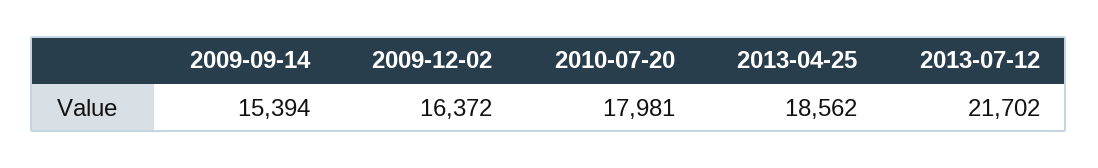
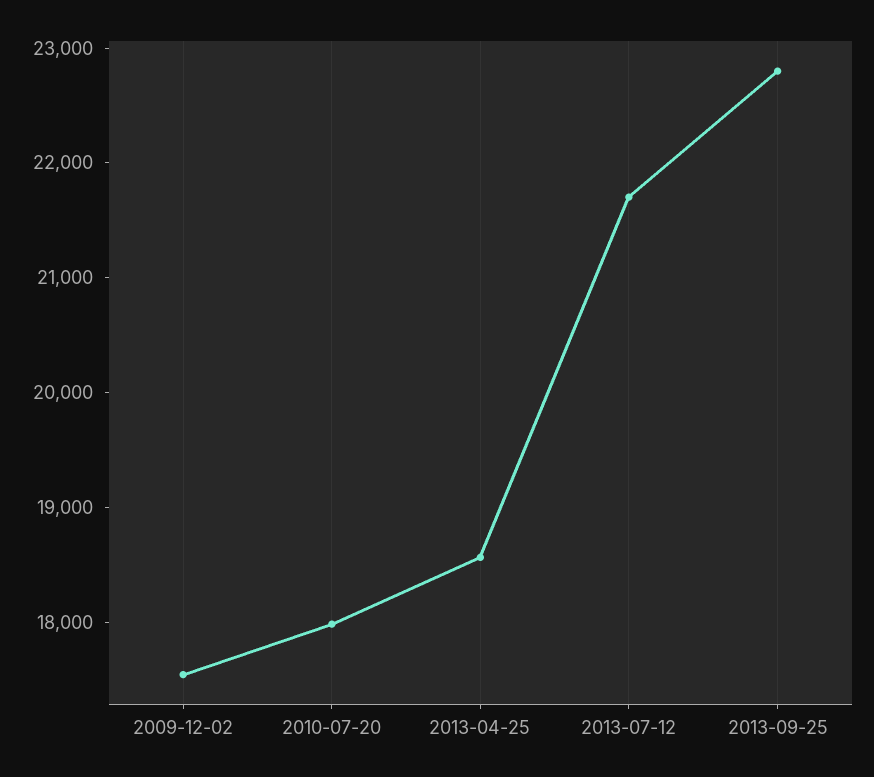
2009-09-14: 15394 -> none
2009-12-02: 16372 -> 17600
2013-09-25: none -> 22800

